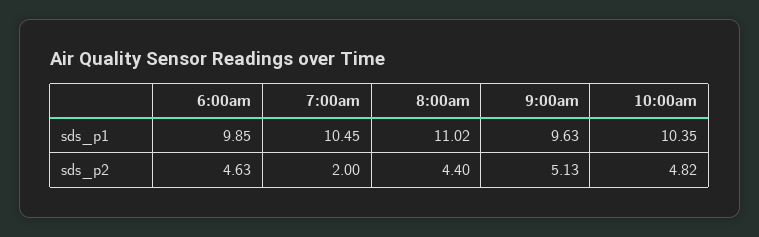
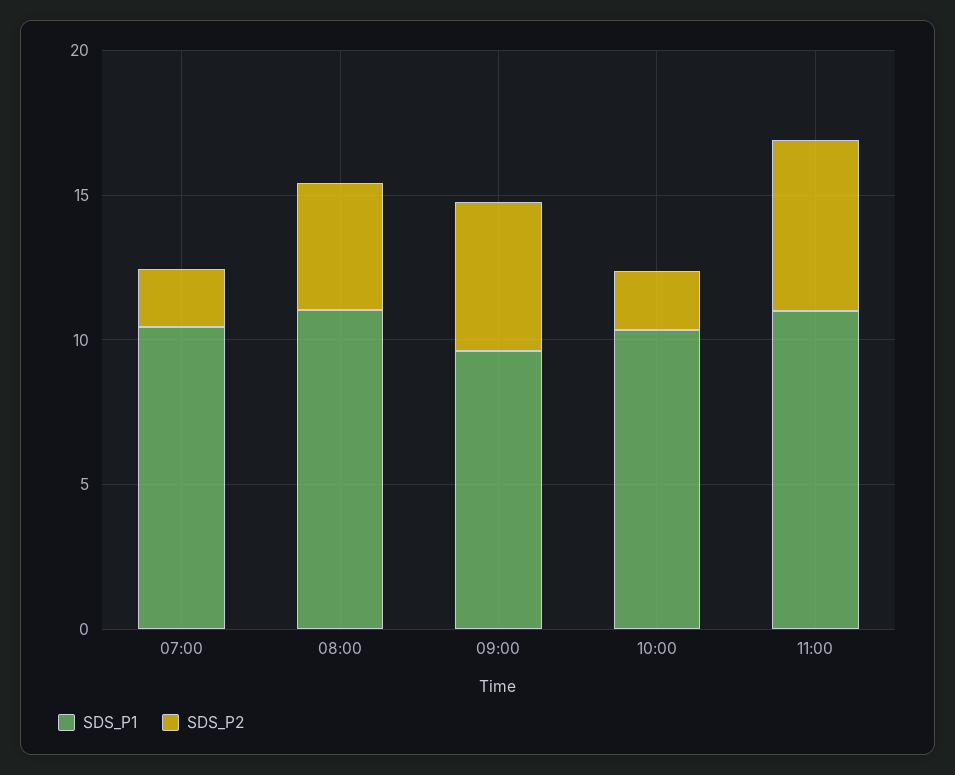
sds_p1, 6:00am: 9.85 -> none
sds_p2, 6:00am: 4.63 -> none
sds_p2, 10:00am: 4.82 -> 2
sds_p1, 11:00: none -> 11
sds_p2, 11:00: none -> 6

